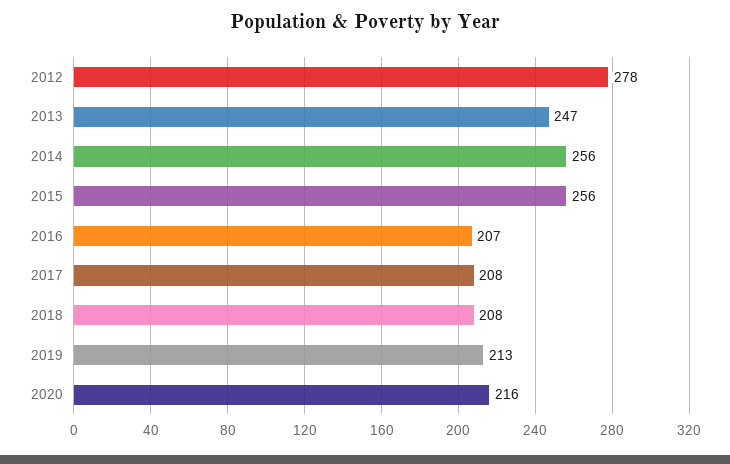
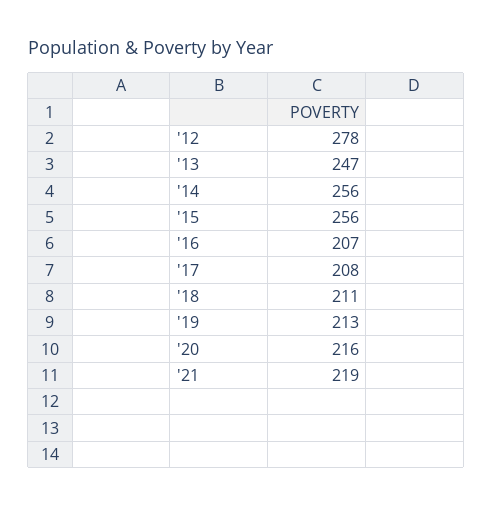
2018: 208 -> 211
'21: none -> 219

